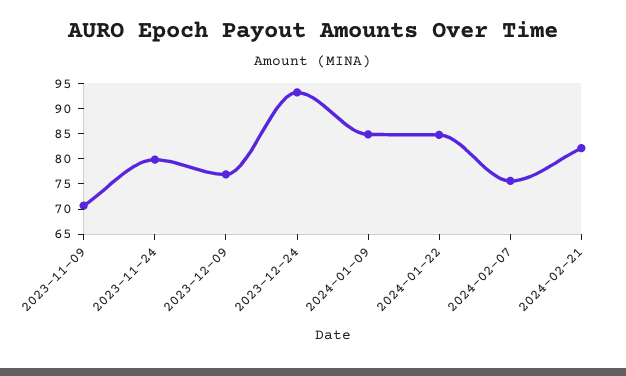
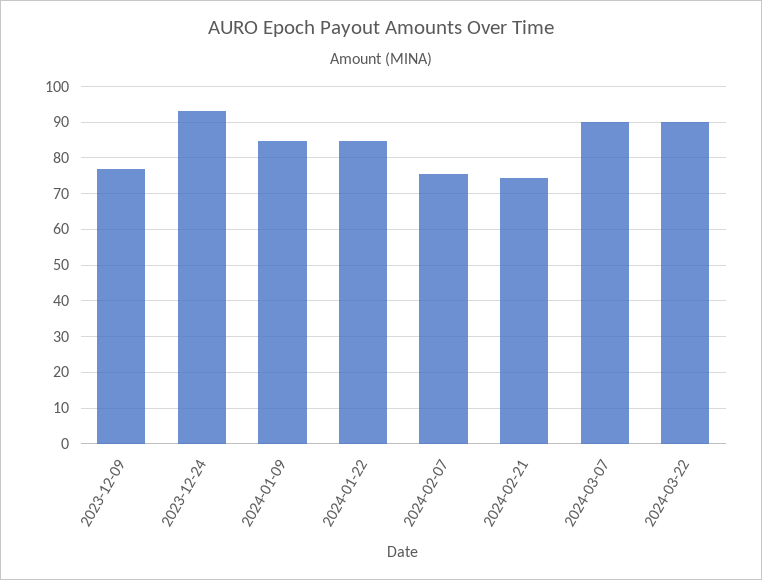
2023-11-09: 70 -> none
2023-11-24: 80 -> none
2024-02-21: 82.5 -> 74
2024-03-07: none -> 90
2024-03-22: none -> 90

